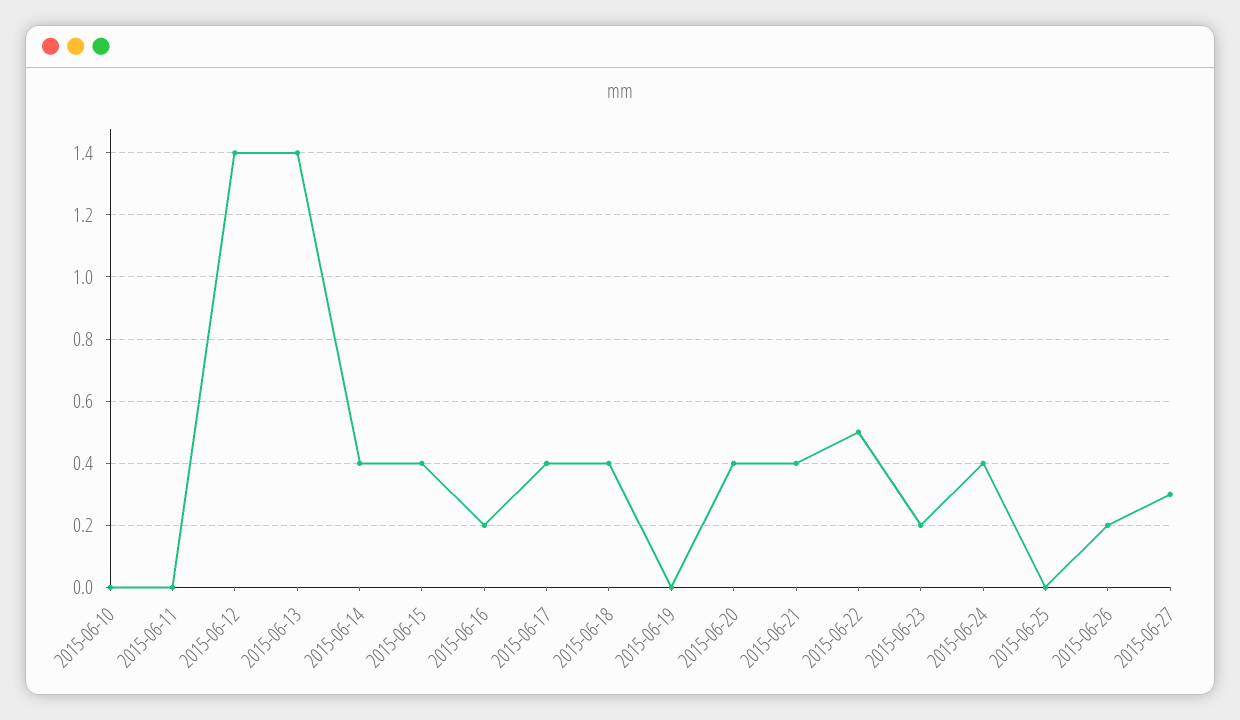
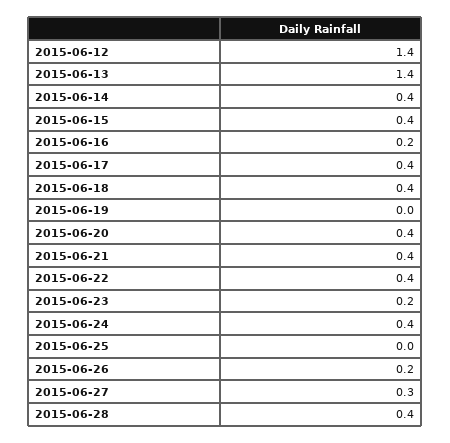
2015-06-10: 0 -> none
2015-06-11: 0 -> none
2015-06-22: 0.5 -> 0.4
2015-06-28: none -> 0.4

